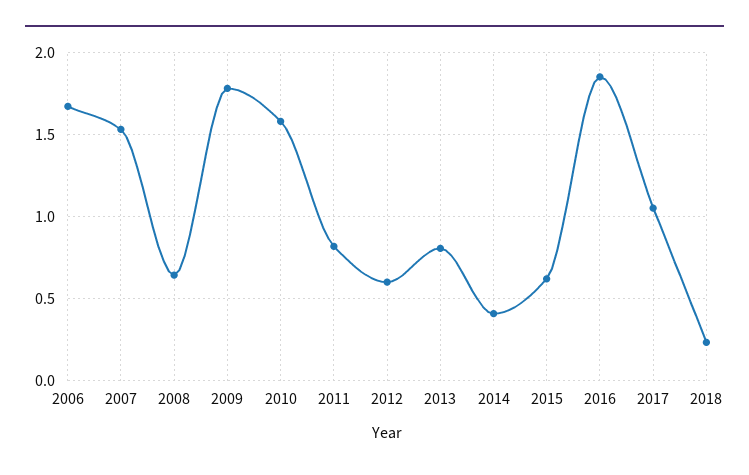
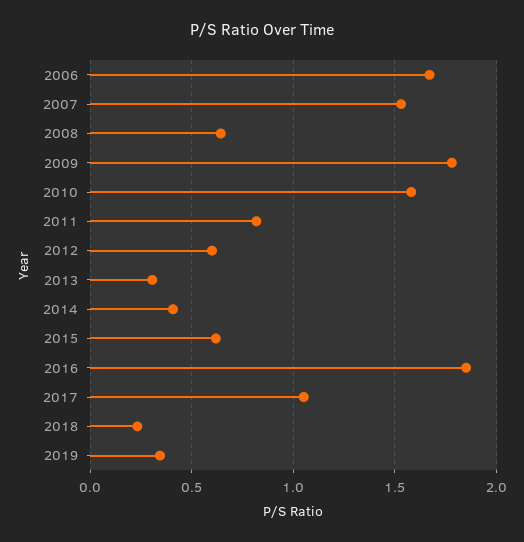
2013: 0.8 -> 0.3
2019: none -> 0.35

